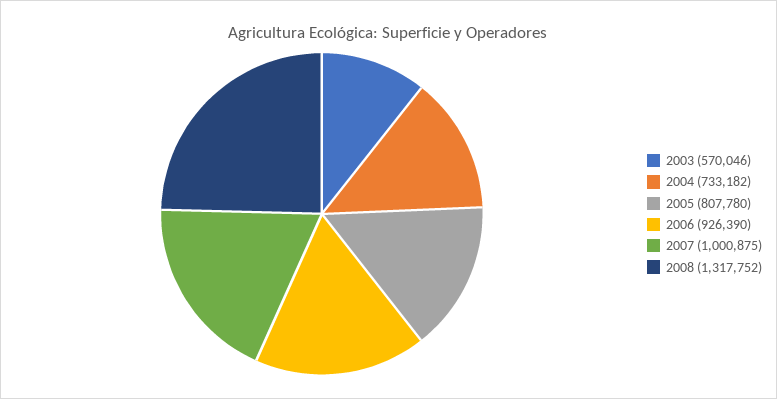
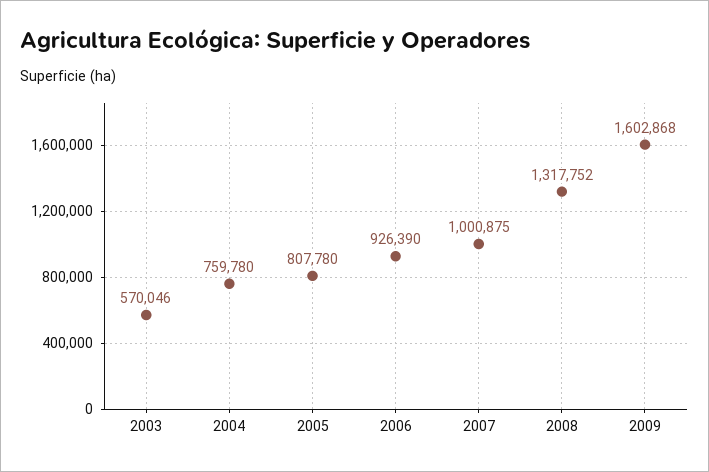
2004: 733182 -> 759780
2009: none -> 1602868

